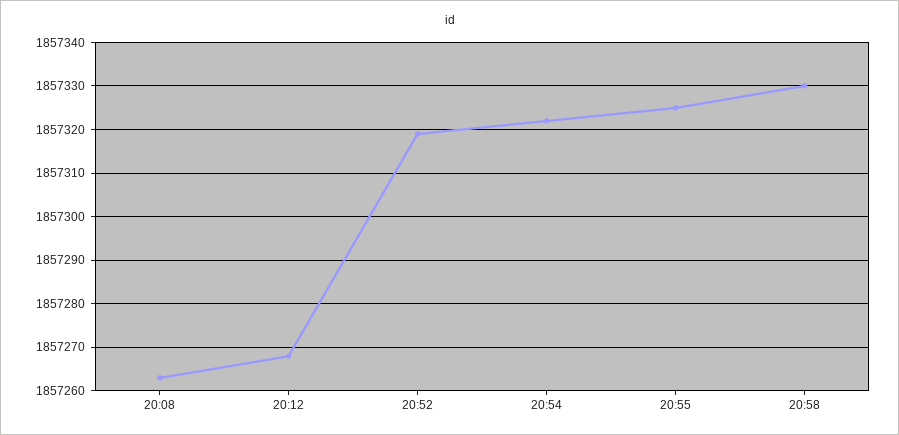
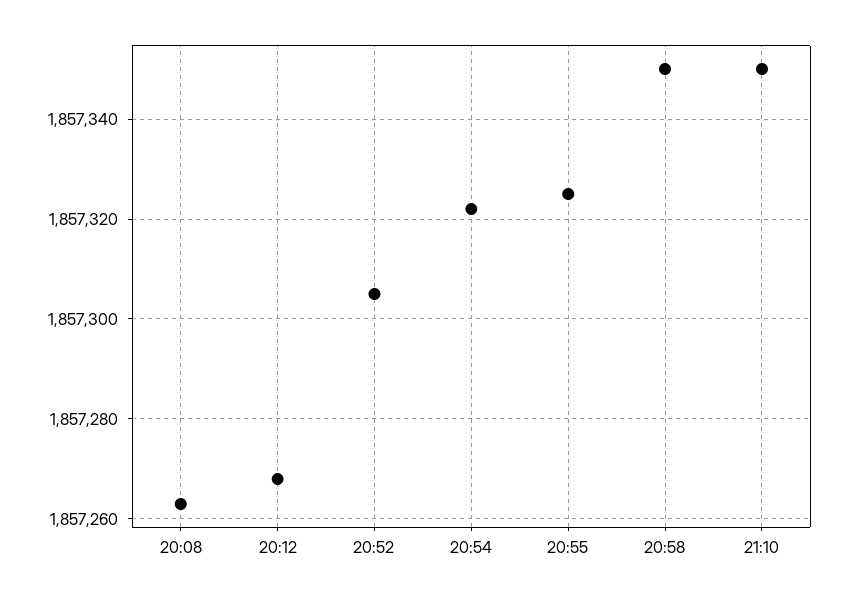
20:52: 1857320 -> 1857305
20:58: 1857330 -> 1857350
21:10: none -> 1857350

